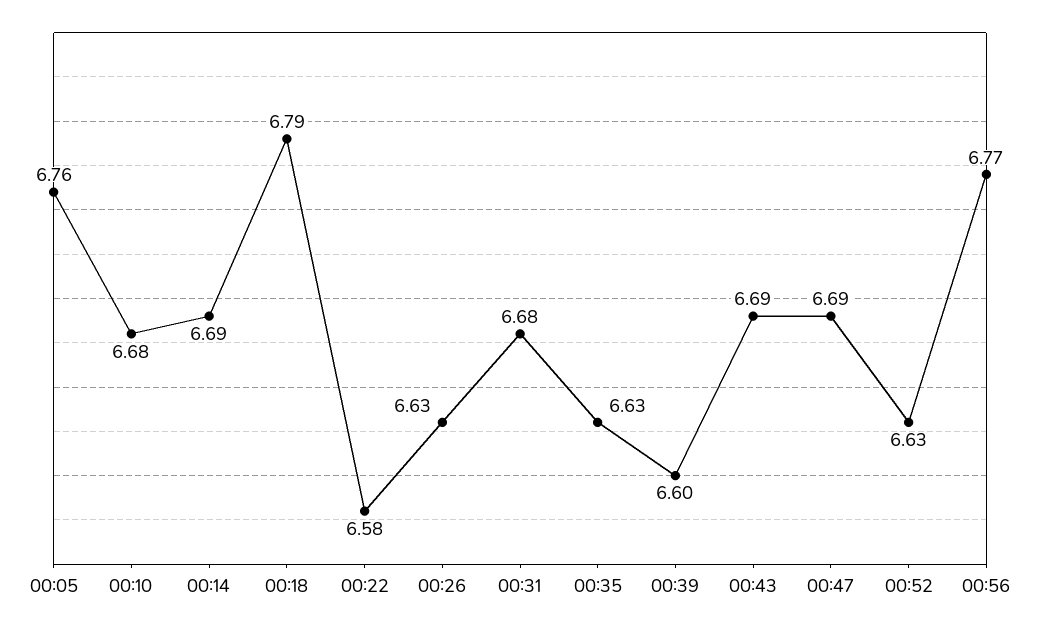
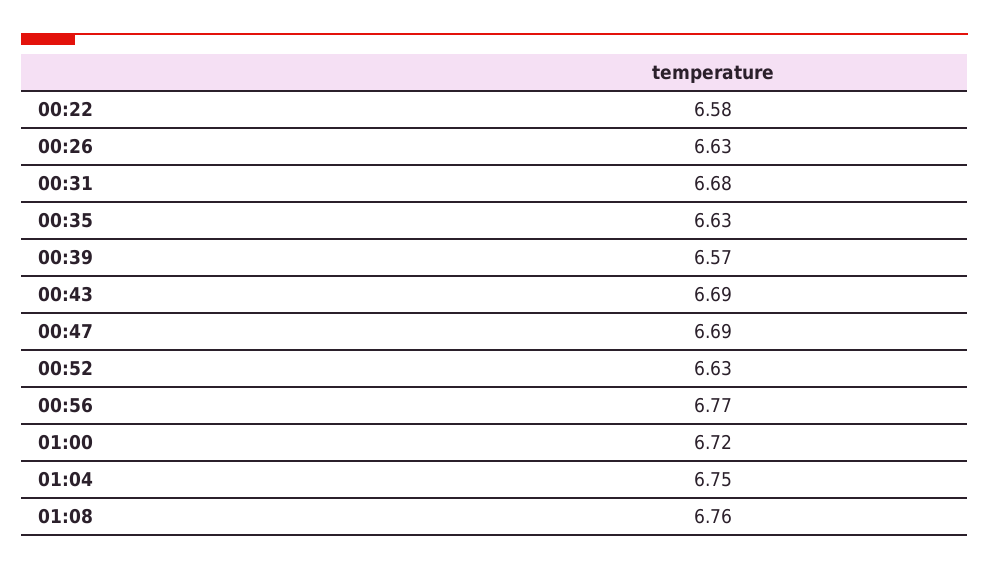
00:05: 6.76 -> none
00:10: 6.68 -> none
00:14: 6.69 -> none
00:18: 6.79 -> none
00:39: 6.6 -> 6.57
01:00: none -> 6.72
01:04: none -> 6.75
01:08: none -> 6.76

